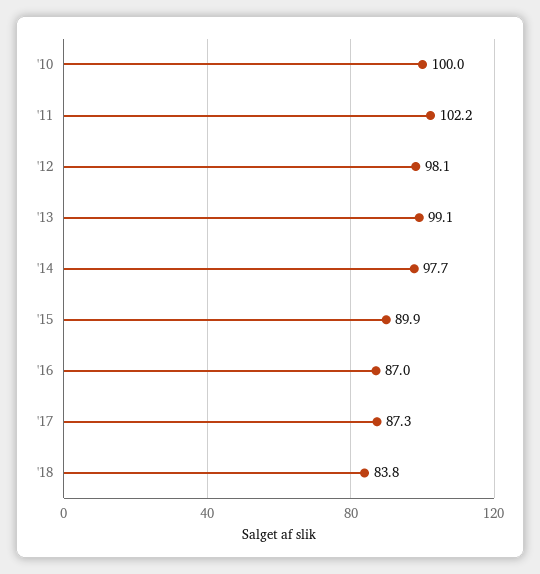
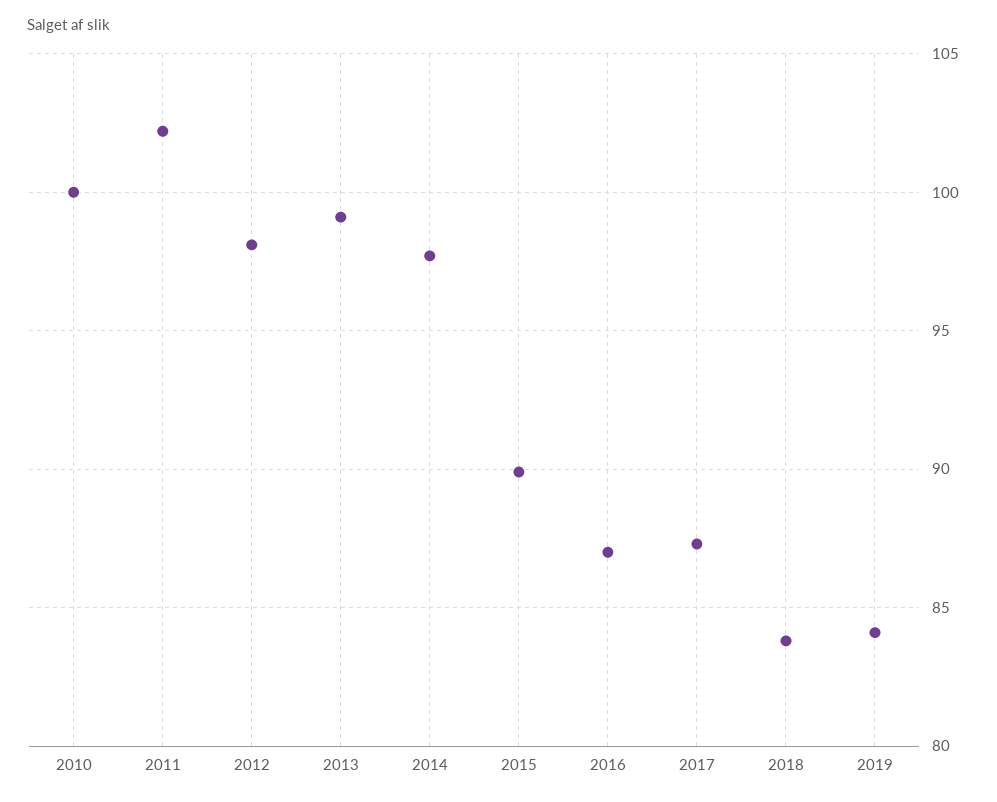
2019: none -> 84

